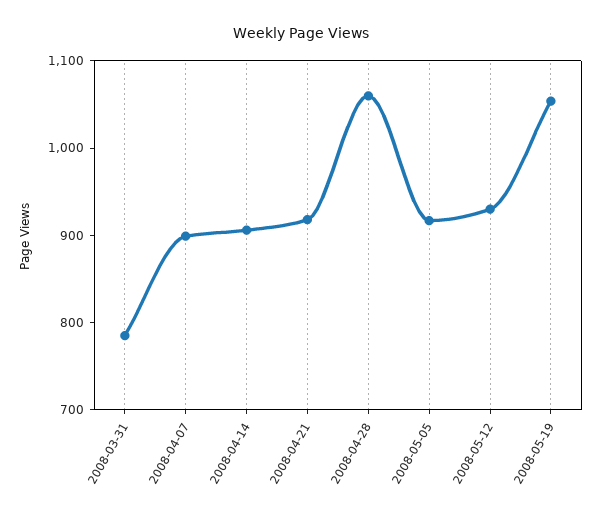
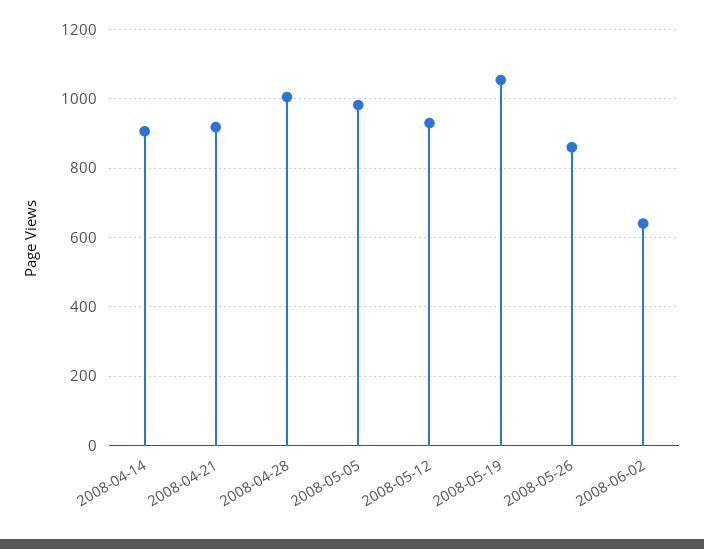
2008-03-31: 780 -> none
2008-04-07: 900 -> none
2008-04-28: 1060 -> 1000
2008-05-05: 920 -> 980
2008-05-26: none -> 860
2008-06-02: none -> 640

